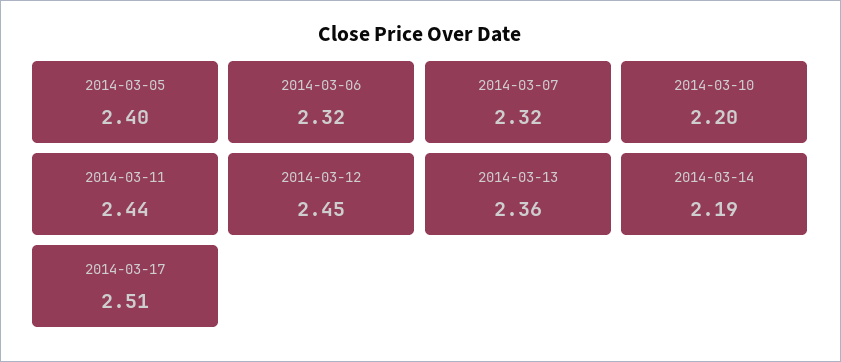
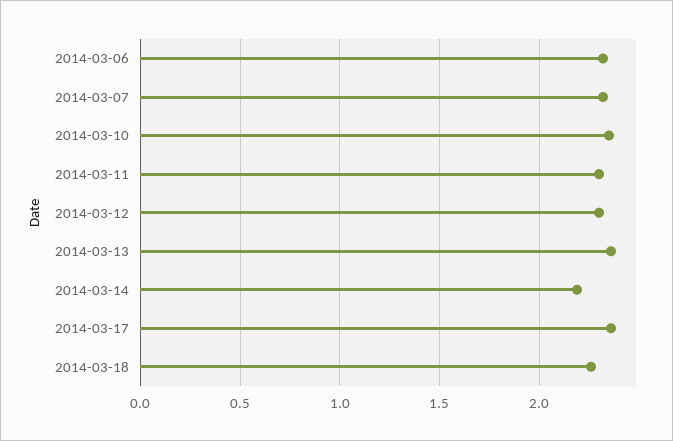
2014-03-05: 2.4 -> none
2014-03-10: 2.2 -> 2.35
2014-03-11: 2.44 -> 2.3
2014-03-12: 2.45 -> 2.3
2014-03-17: 2.51 -> 2.35
2014-03-18: none -> 2.25

